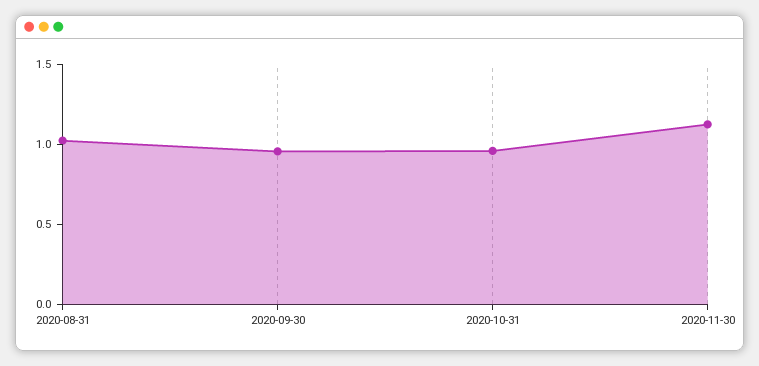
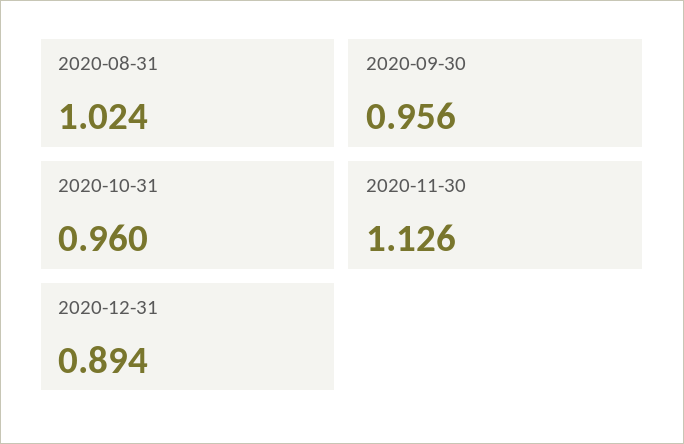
2020-12-31: none -> 0.894

